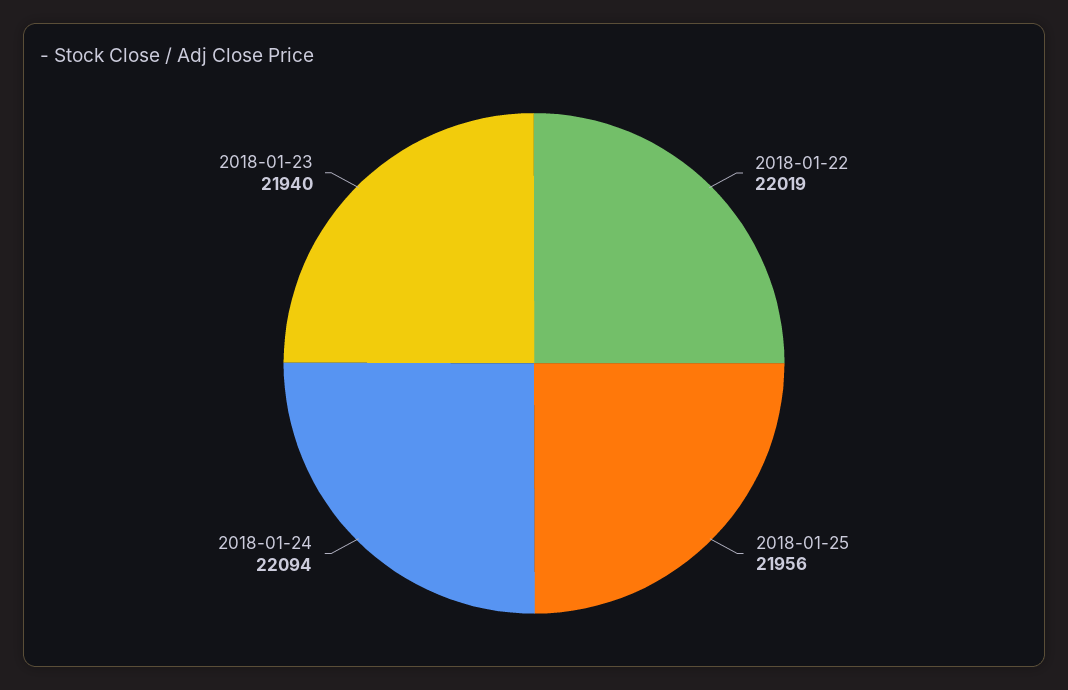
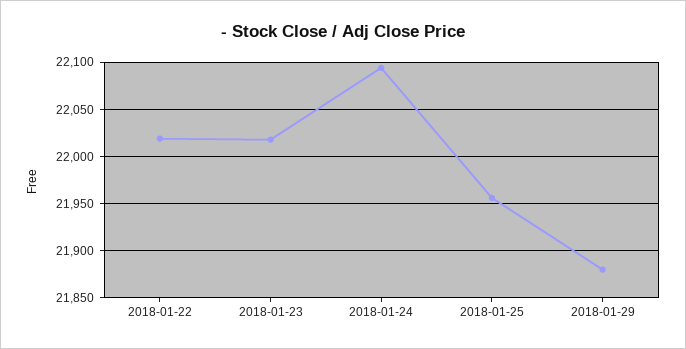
2018-01-23: 21940 -> 22020
2018-01-29: none -> 21880

